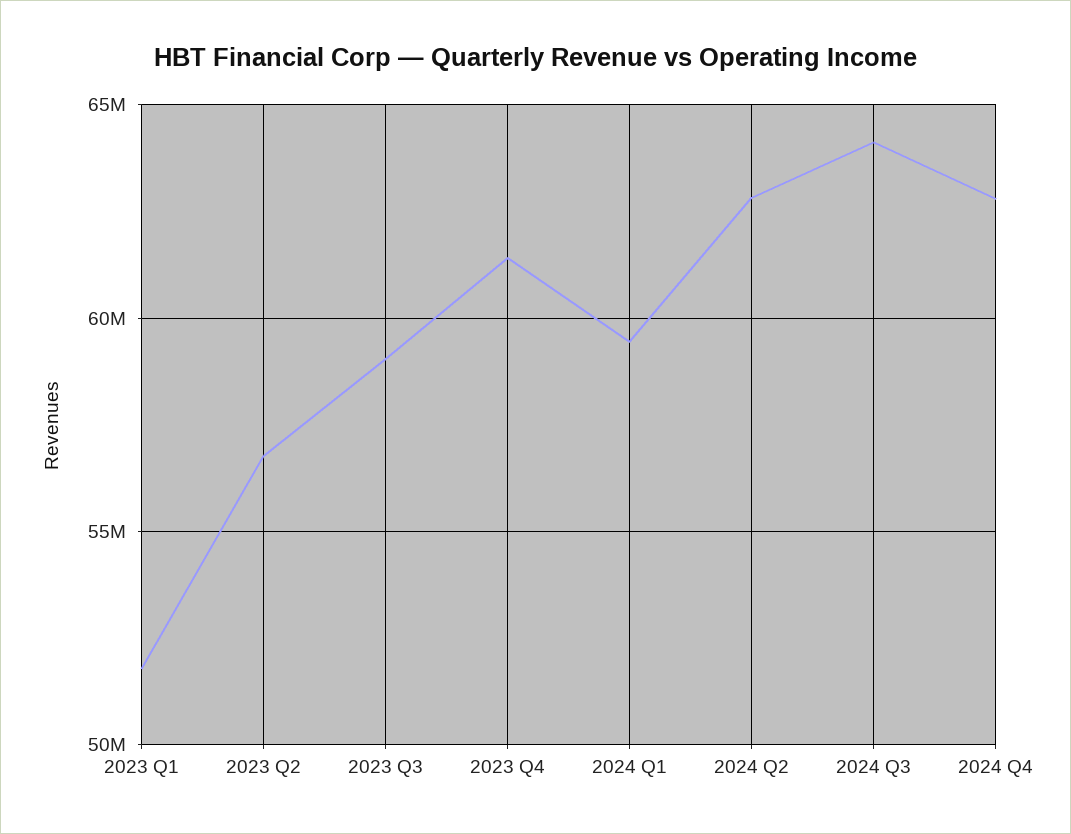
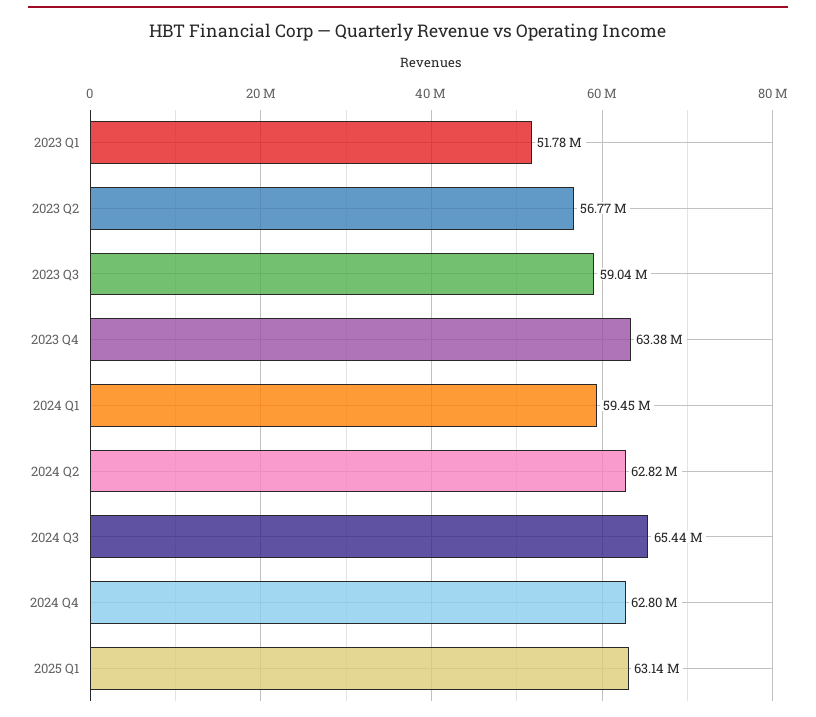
2023 Q4: 61500000 -> 63380000
2024 Q3: 64000000 -> 65440000
2025 Q1: none -> 63140000

